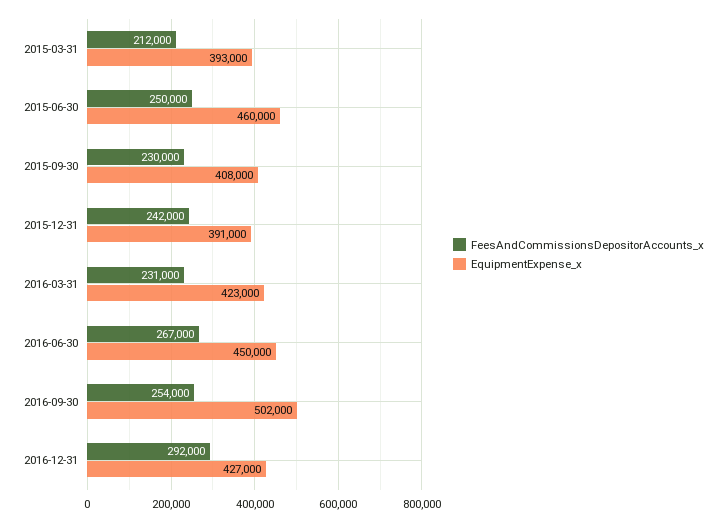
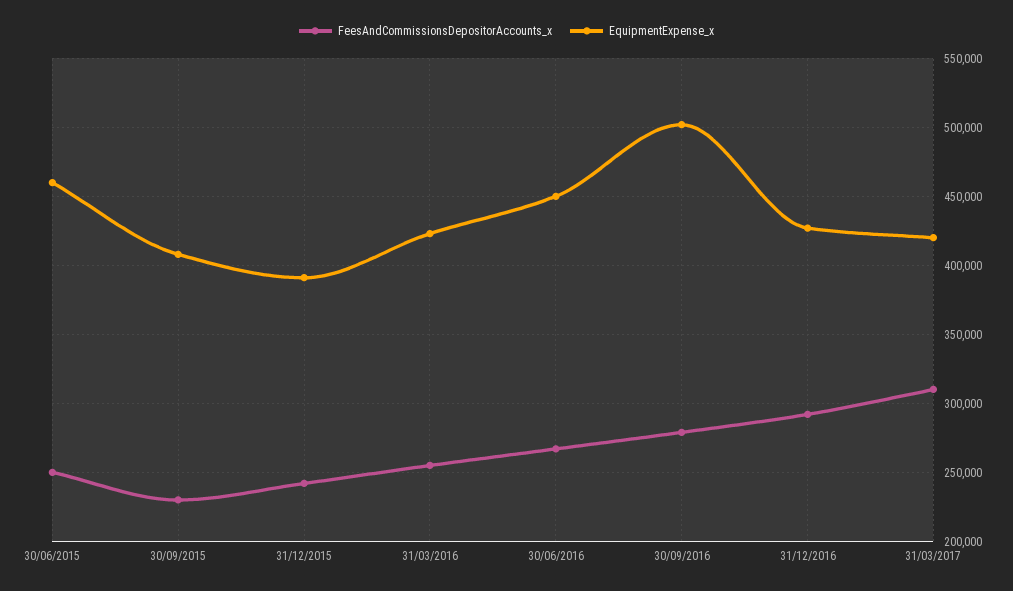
FeesAndCommissionsDepositorAccounts_x, 2015-03-31: 212000 -> none
EquipmentExpense_x, 2015-03-31: 393000 -> none
FeesAndCommissionsDepositorAccounts_x, 2016-03-31: 231000 -> 255000
FeesAndCommissionsDepositorAccounts_x, 2016-09-30: 254000 -> 280000
FeesAndCommissionsDepositorAccounts_x, 31/03/2017: none -> 310000
EquipmentExpense_x, 31/03/2017: none -> 420000

